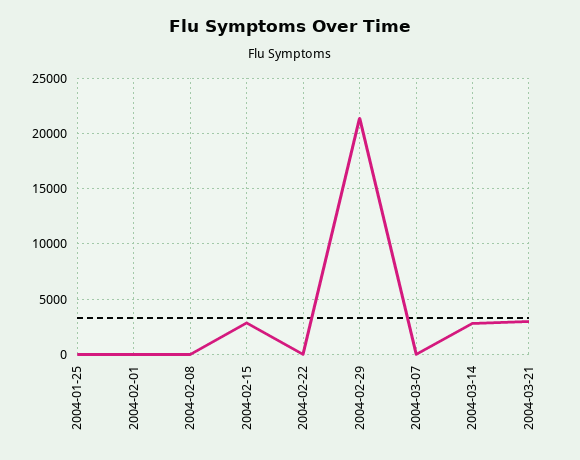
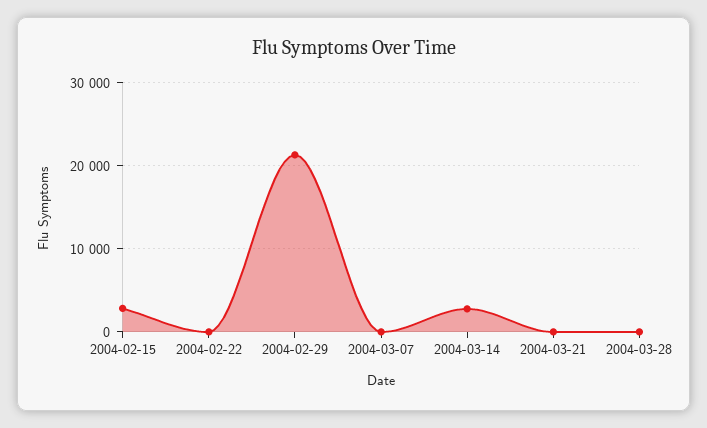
2004-01-25: 0 -> none
2004-02-01: 0 -> none
2004-02-08: 0 -> none
2004-03-21: 3000 -> 0
2004-03-28: none -> 0

